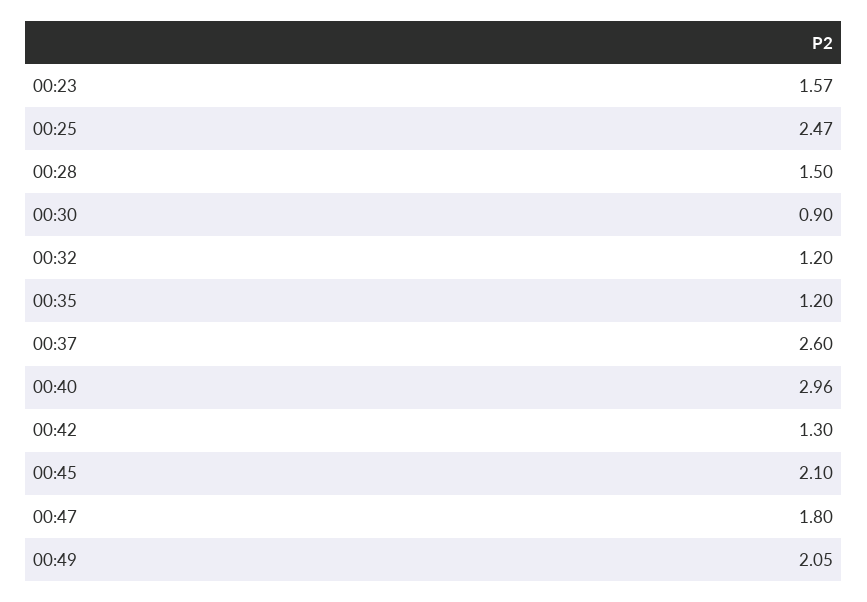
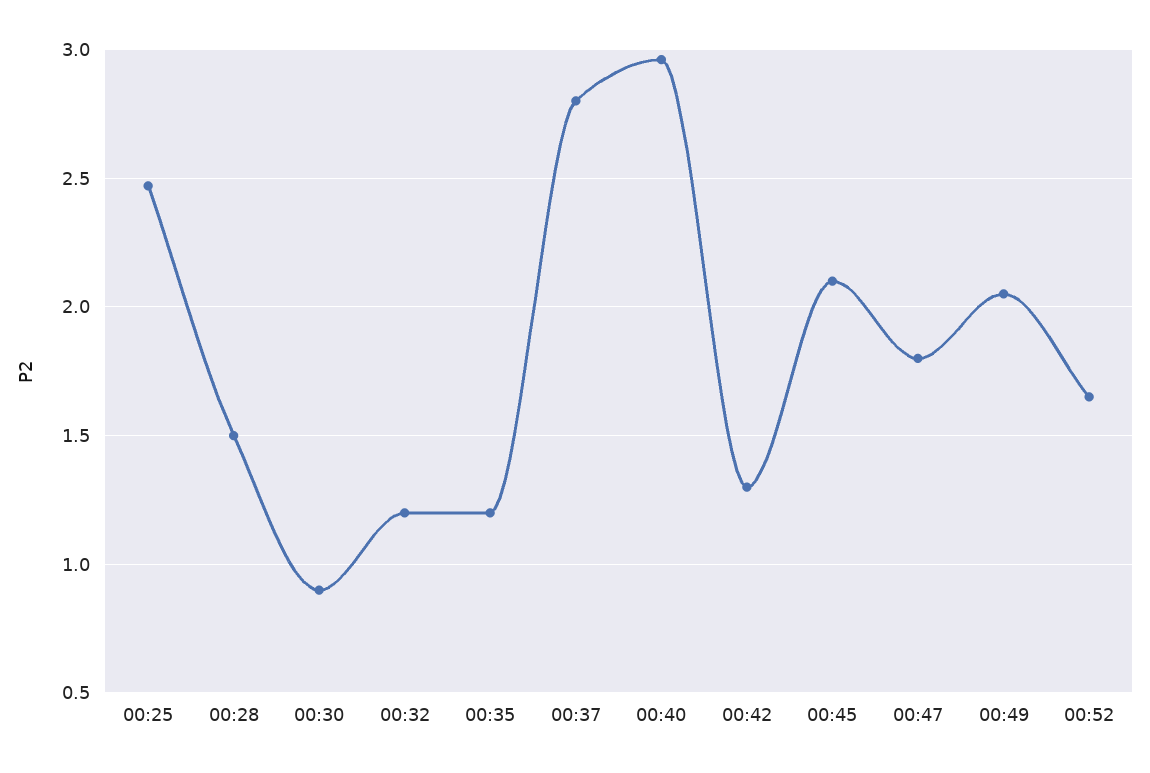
00:23: 1.57 -> none
00:37: 2.6 -> 2.8
00:52: none -> 1.65

